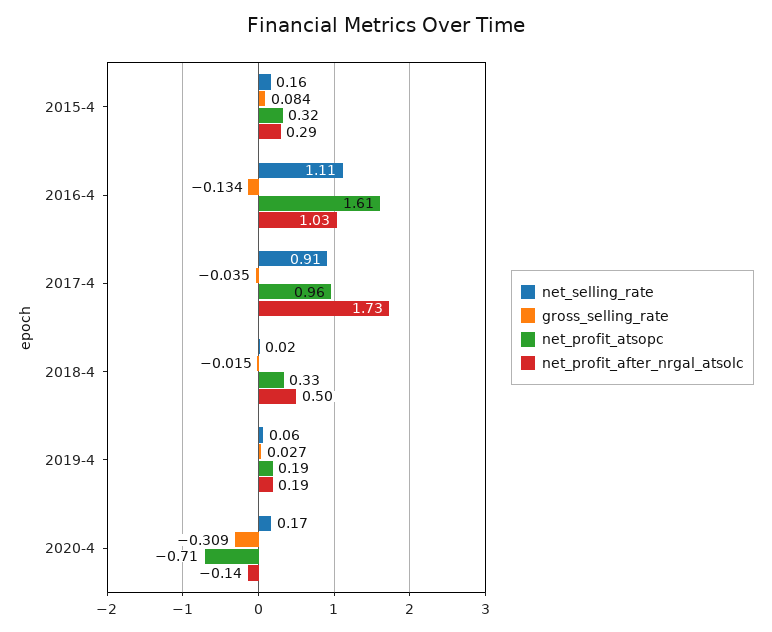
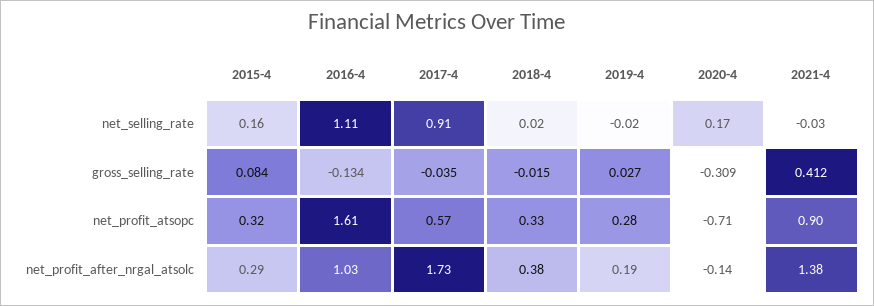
net_profit_atsopc, 2017-4: 0.96 -> 0.57
net_profit_after_nrgal_atsolc, 2018-4: 0.5 -> 0.38
net_selling_rate, 2019-4: 0.06 -> -0.02
net_profit_atsopc, 2019-4: 0.19 -> 0.28
net_selling_rate, 2021-4: none -> -0.03
gross_selling_rate, 2021-4: none -> 0.412
net_profit_atsopc, 2021-4: none -> 0.9
net_profit_after_nrgal_atsolc, 2021-4: none -> 1.38

